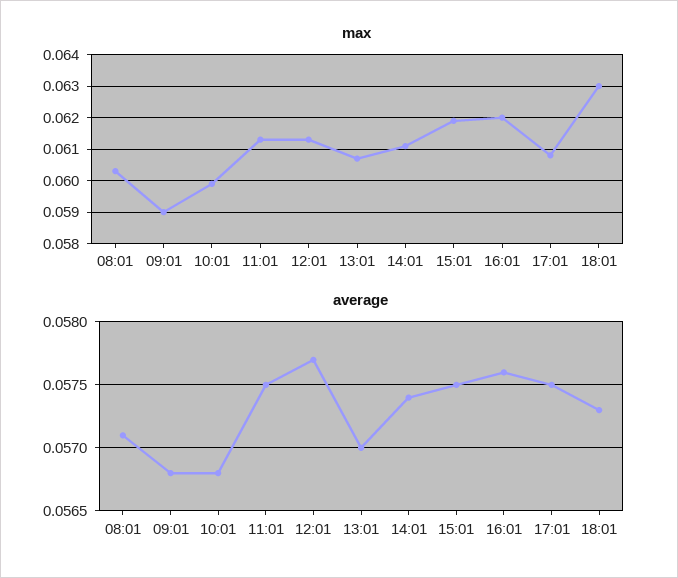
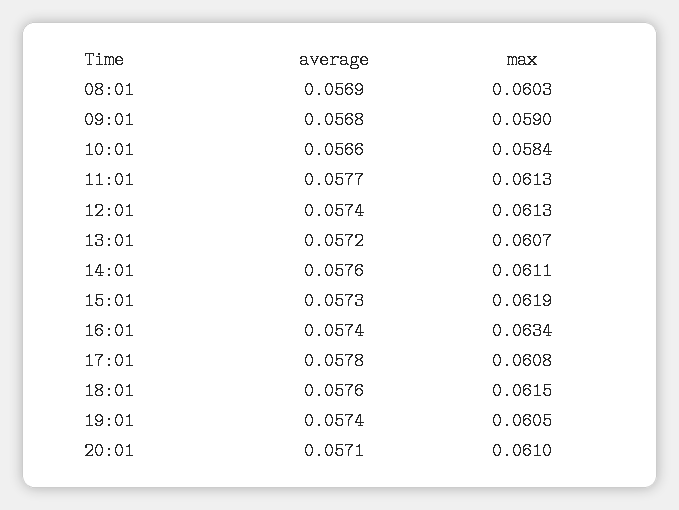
max, 10:01: 0.06 -> 0.0584
max, 16:01: 0.062 -> 0.0634
max, 18:01: 0.063 -> 0.0615
average, 08:01: 0.0571 -> 0.0569
average, 10:01: 0.0568 -> 0.0566
average, 11:01: 0.0575 -> 0.0577
average, 12:01: 0.0577 -> 0.0574
average, 13:01: 0.057 -> 0.0572
average, 14:01: 0.0574 -> 0.0576
average, 15:01: 0.0575 -> 0.0573
average, 16:01: 0.0576 -> 0.0574
average, 17:01: 0.0575 -> 0.0578
average, 18:01: 0.0573 -> 0.0576
average, 19:01: none -> 0.0574
max, 19:01: none -> 0.0605
average, 20:01: none -> 0.0571
max, 20:01: none -> 0.061

